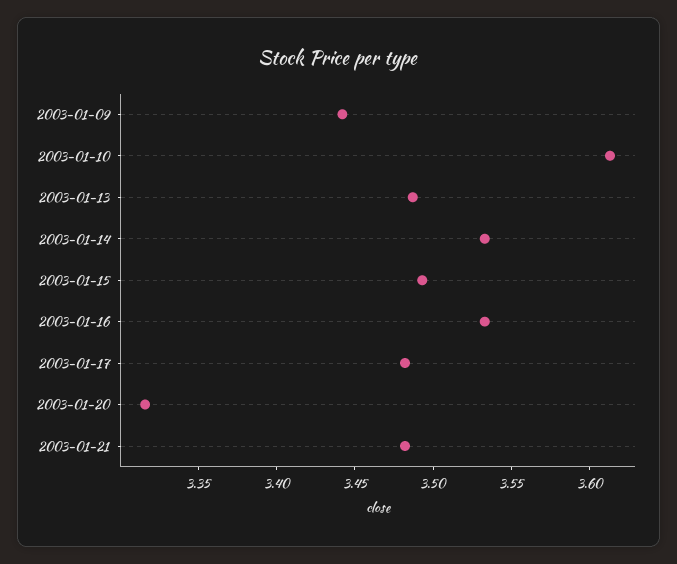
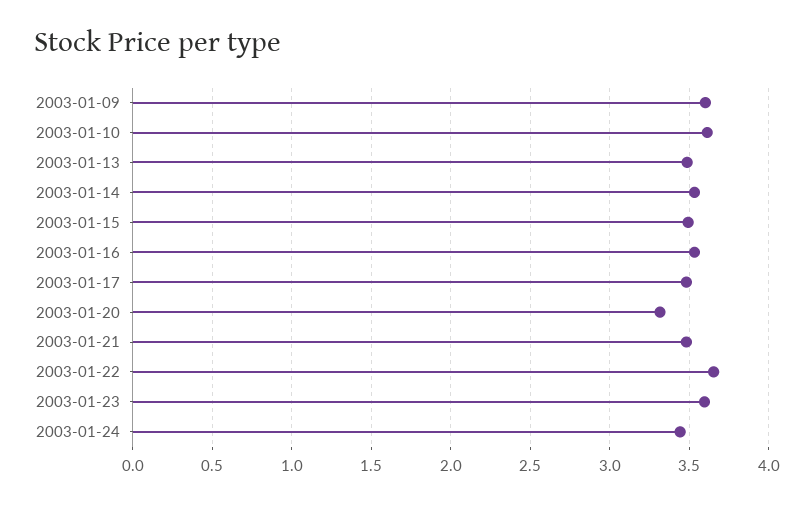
2003-01-09: 3.44 -> 3.6
2003-01-22: none -> 3.65
2003-01-23: none -> 3.6
2003-01-24: none -> 3.45

